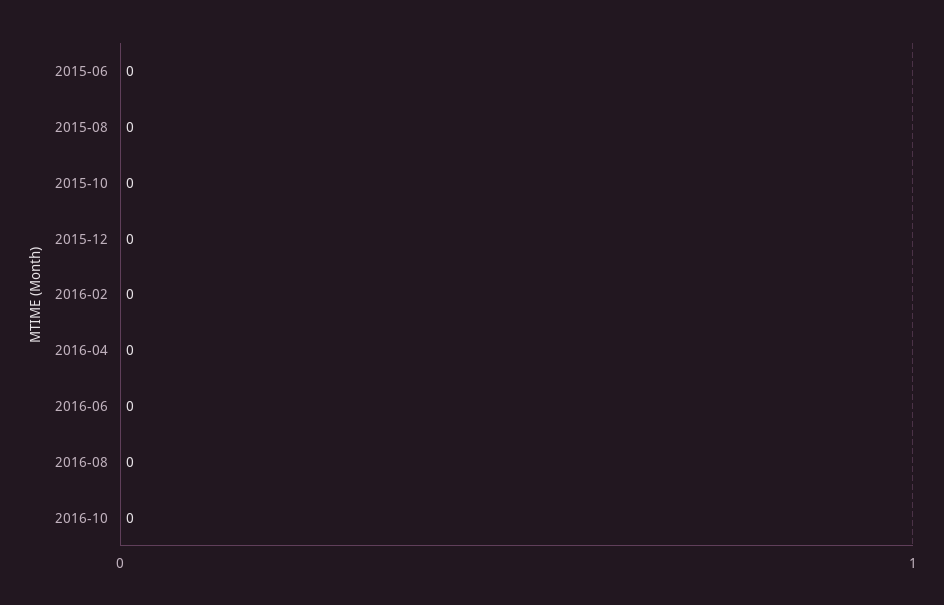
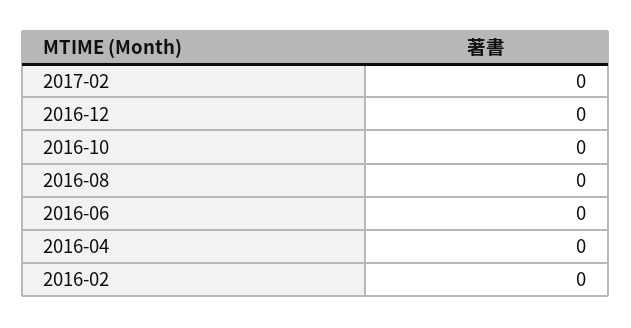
2015-06: 0 -> none
2015-08: 0 -> none
2015-10: 0 -> none
2015-12: 0 -> none
2017-02: none -> 0
2016-12: none -> 0

